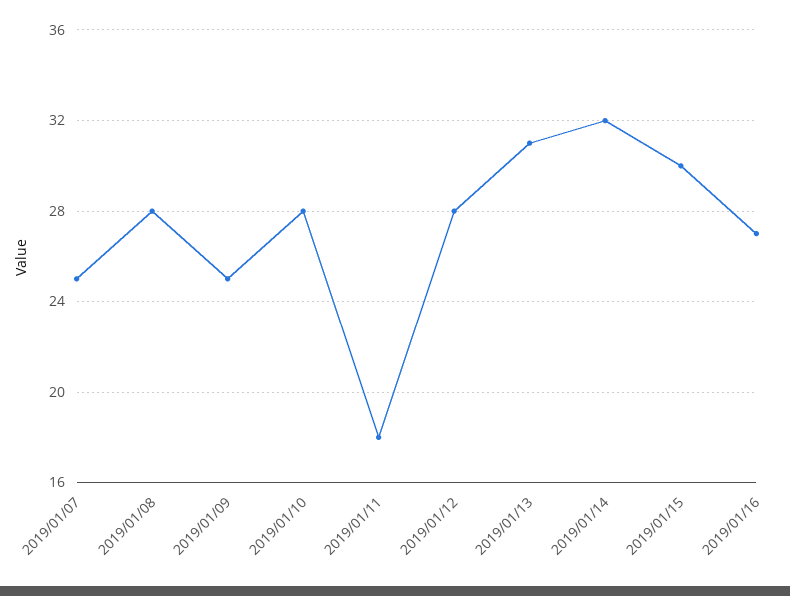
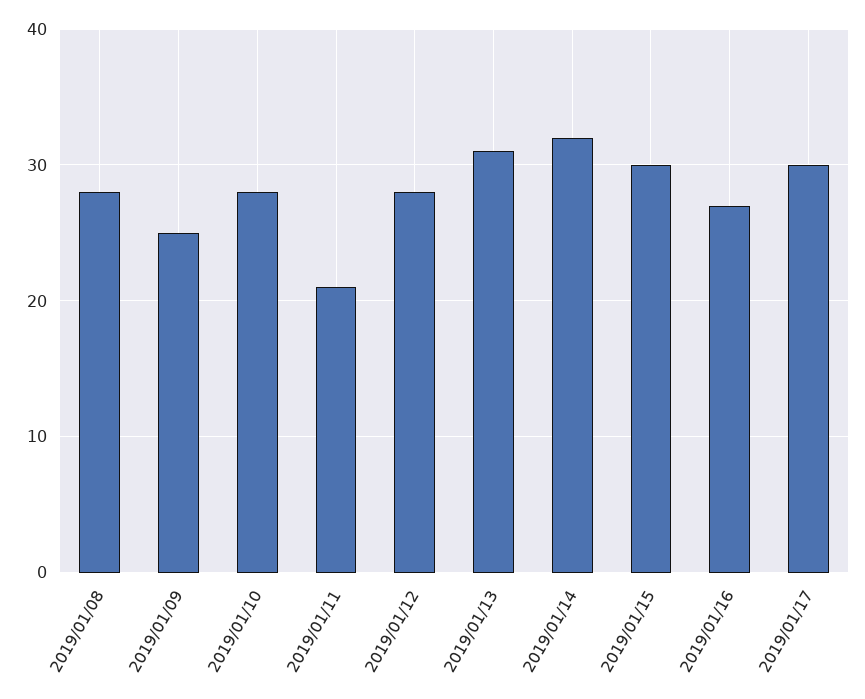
2019/01/07: 25 -> none
2019/01/11: 18 -> 21
2019/01/17: none -> 30

